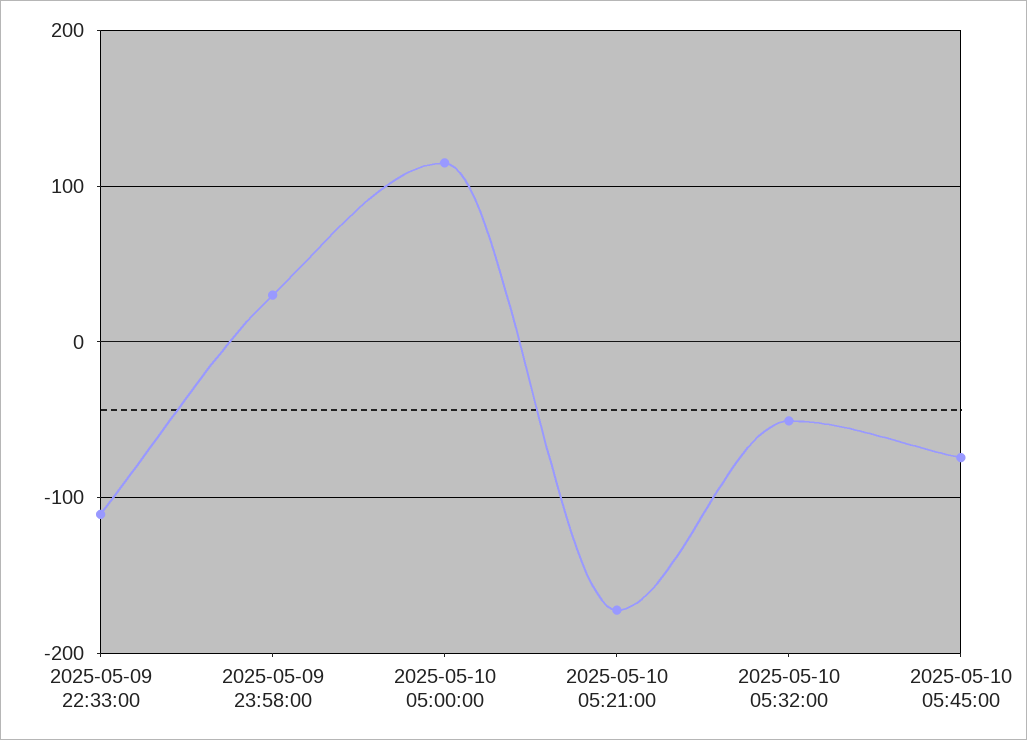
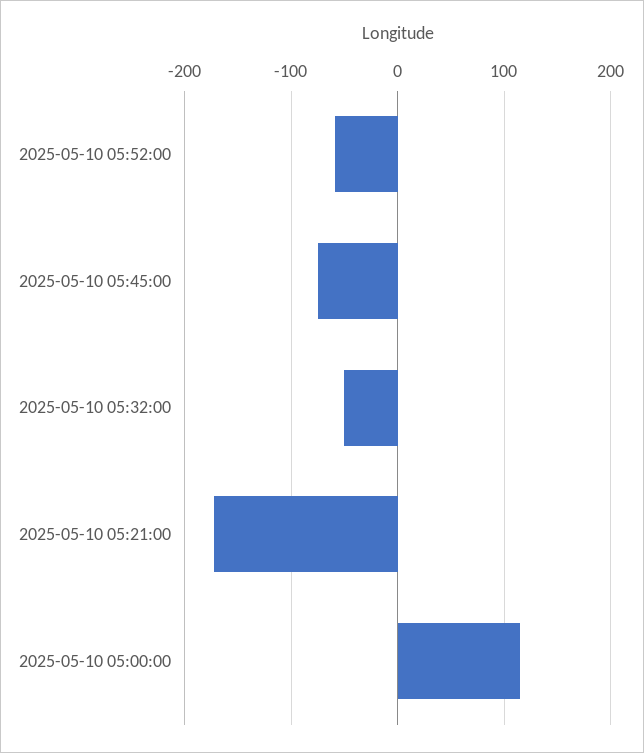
2025-05-09 22:33:00: -110 -> none
2025-05-09 23:58:00: 30 -> none
2025-05-10 05:52:00: none -> -60

